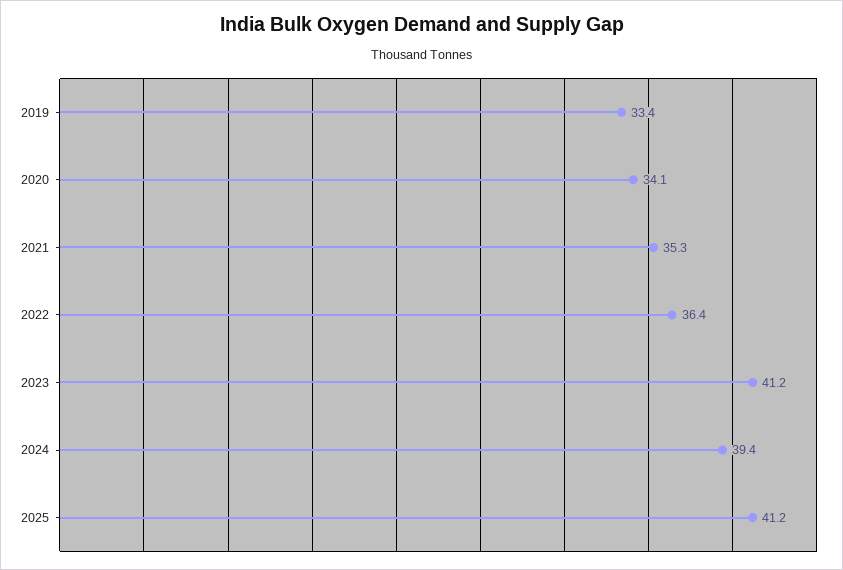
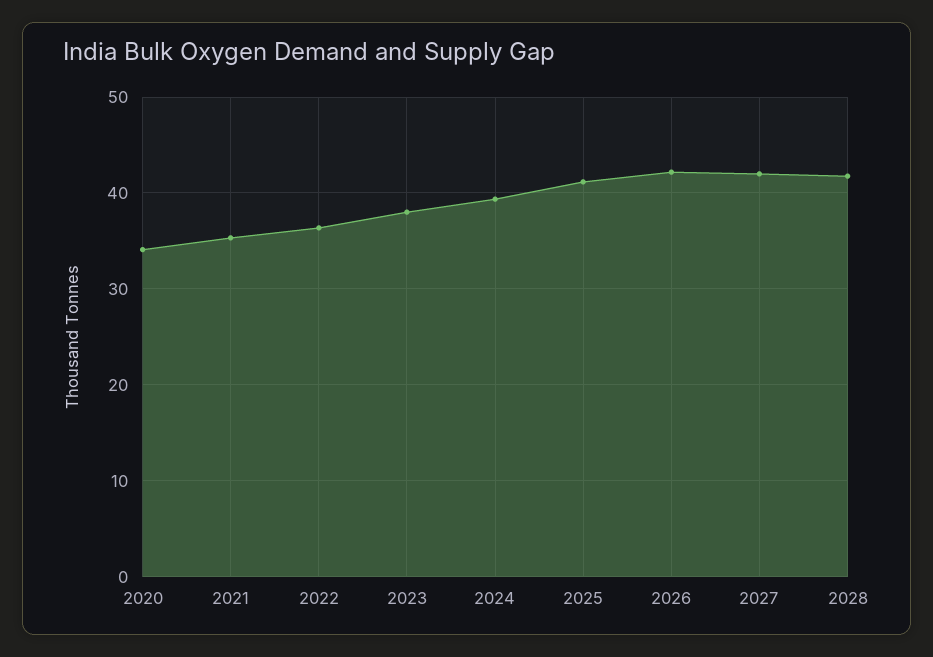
2019: 33.4 -> none
2023: 41.2 -> 38
2026: none -> 42
2027: none -> 42
2028: none -> 42

